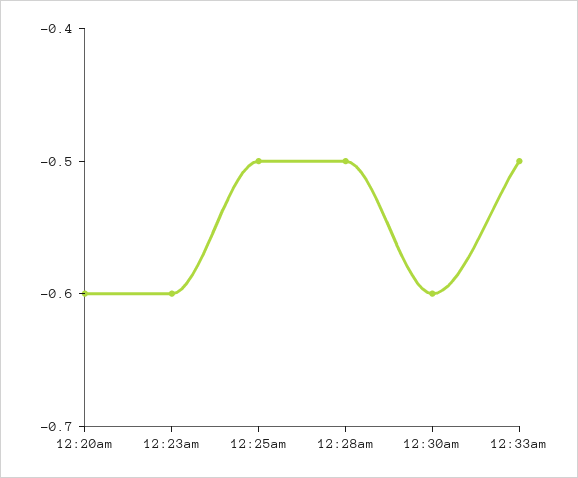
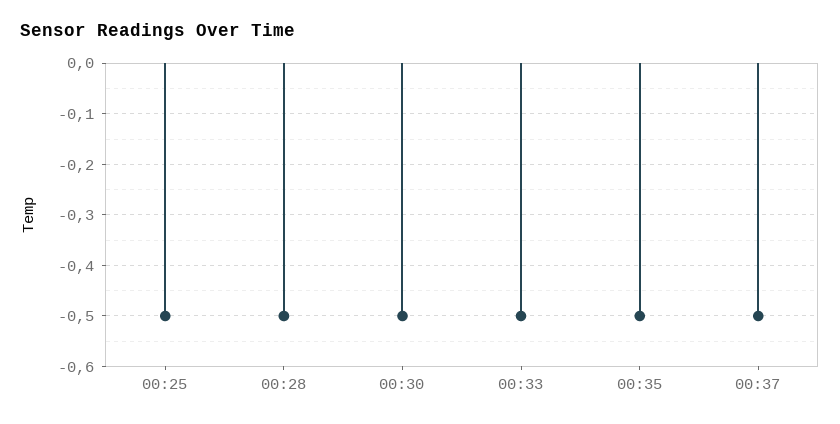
12:20am: -0.6 -> none
12:23am: -0.6 -> none
12:30am: -0.6 -> -0.5
00:35: none -> -0.5
00:37: none -> -0.5

